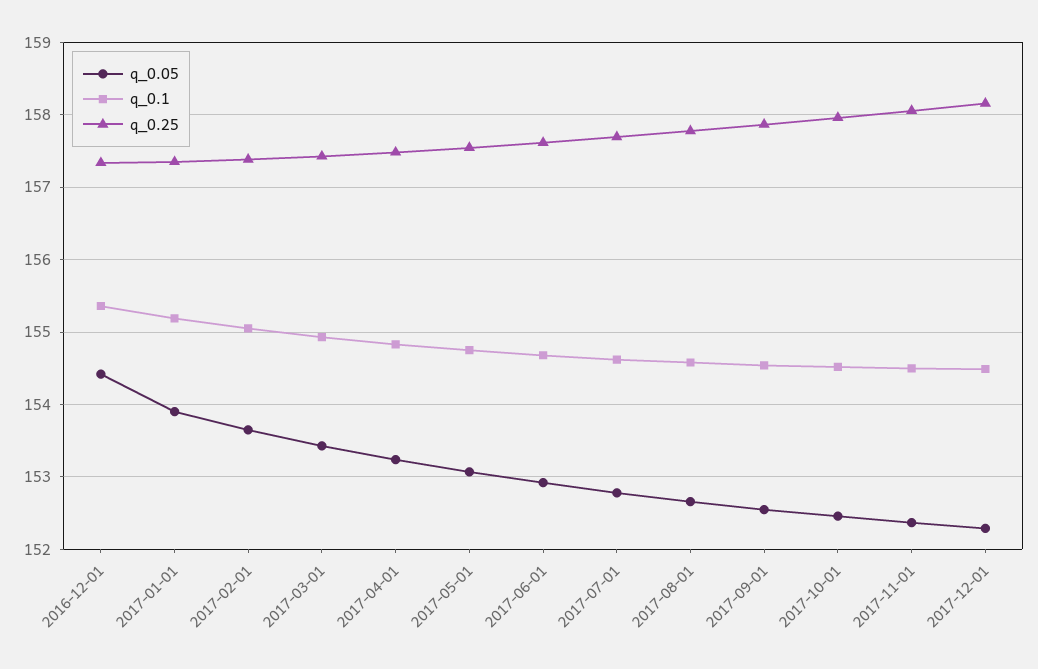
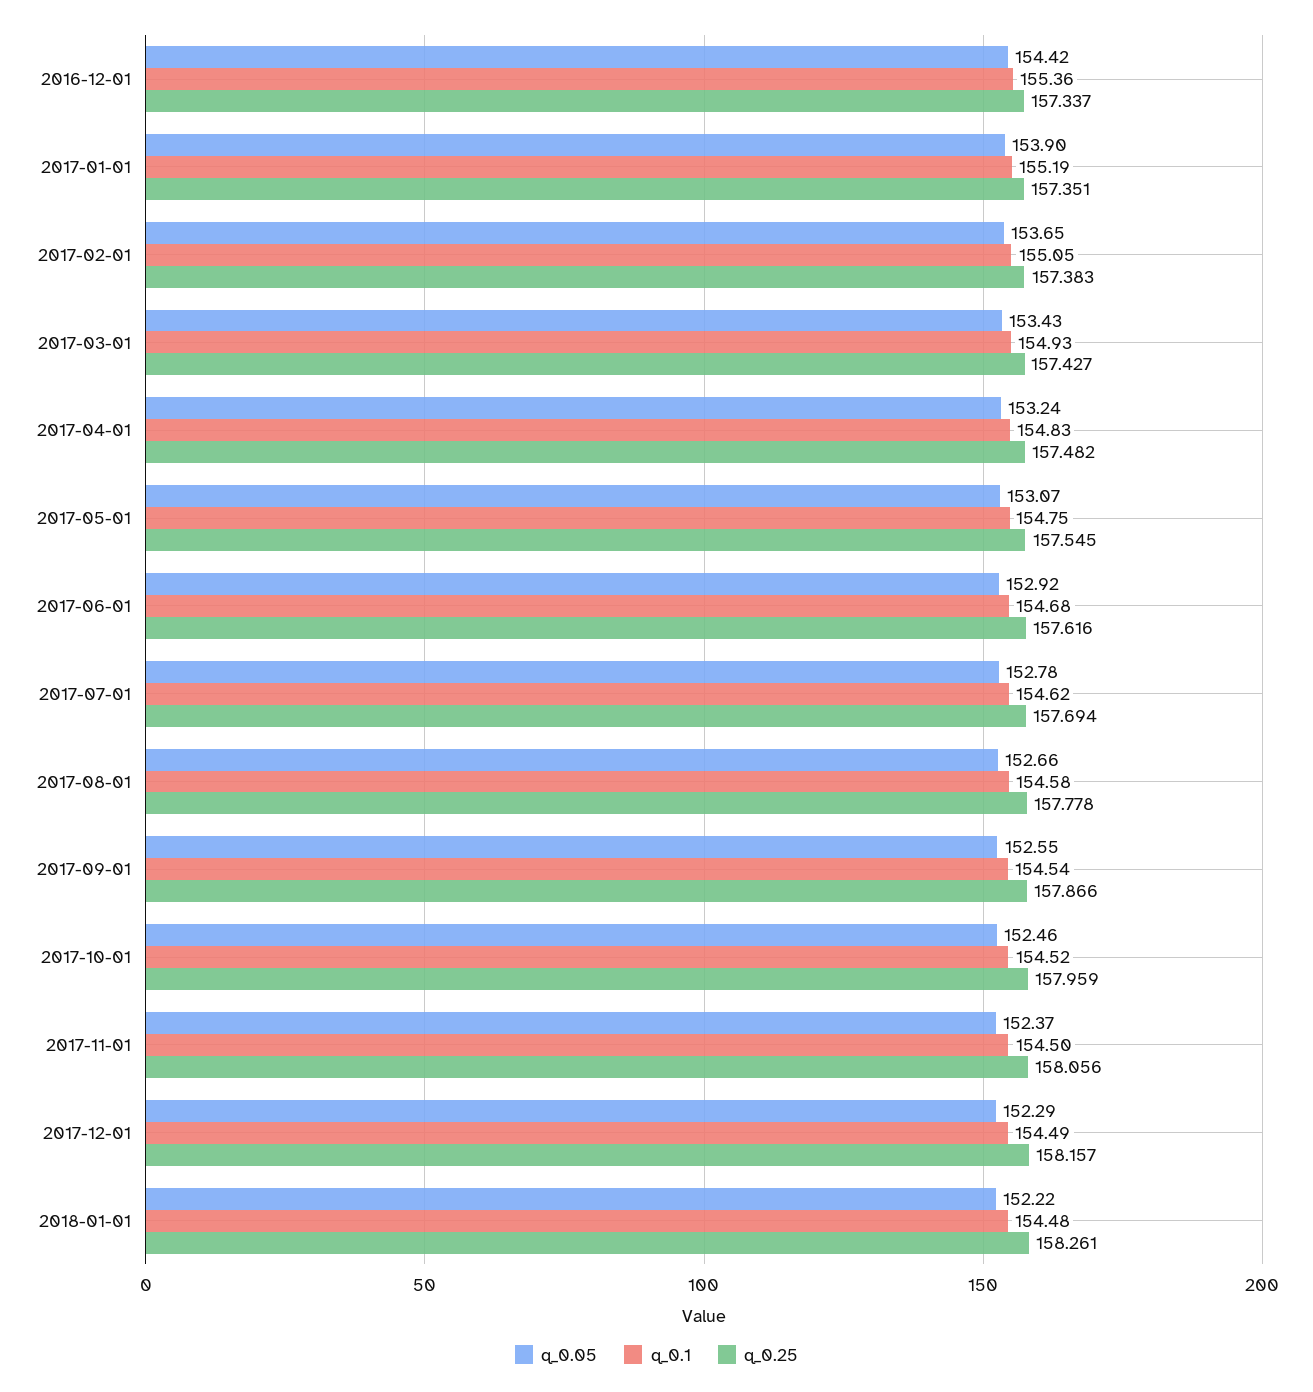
q_0.05, 2018-01-01: none -> 152.22
q_0.1, 2018-01-01: none -> 154.48
q_0.25, 2018-01-01: none -> 158.261

